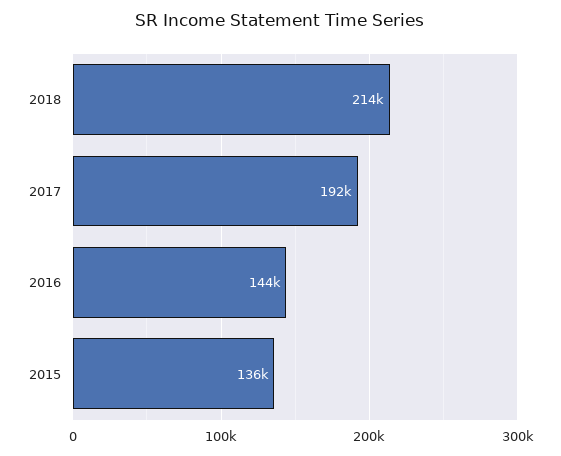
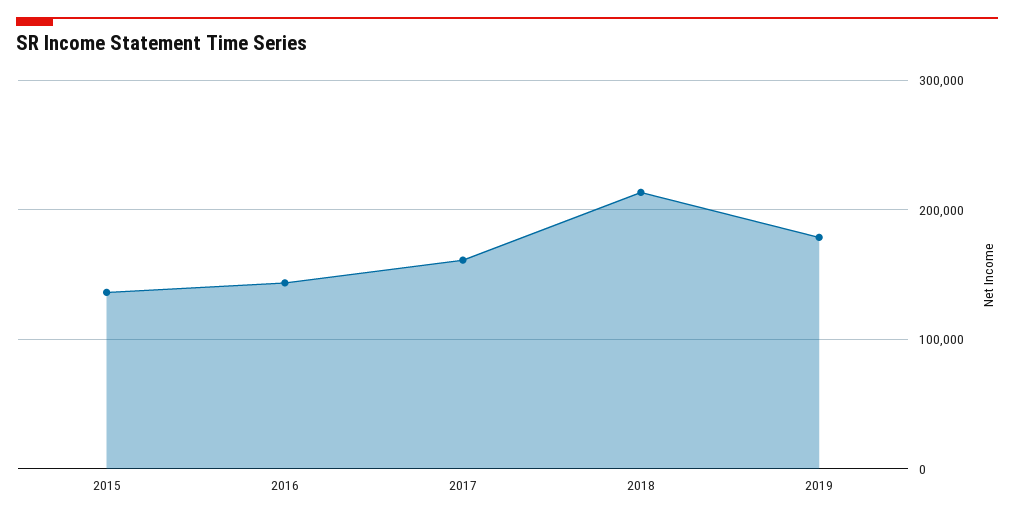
2017: 192000 -> 160000
2019: none -> 180000

